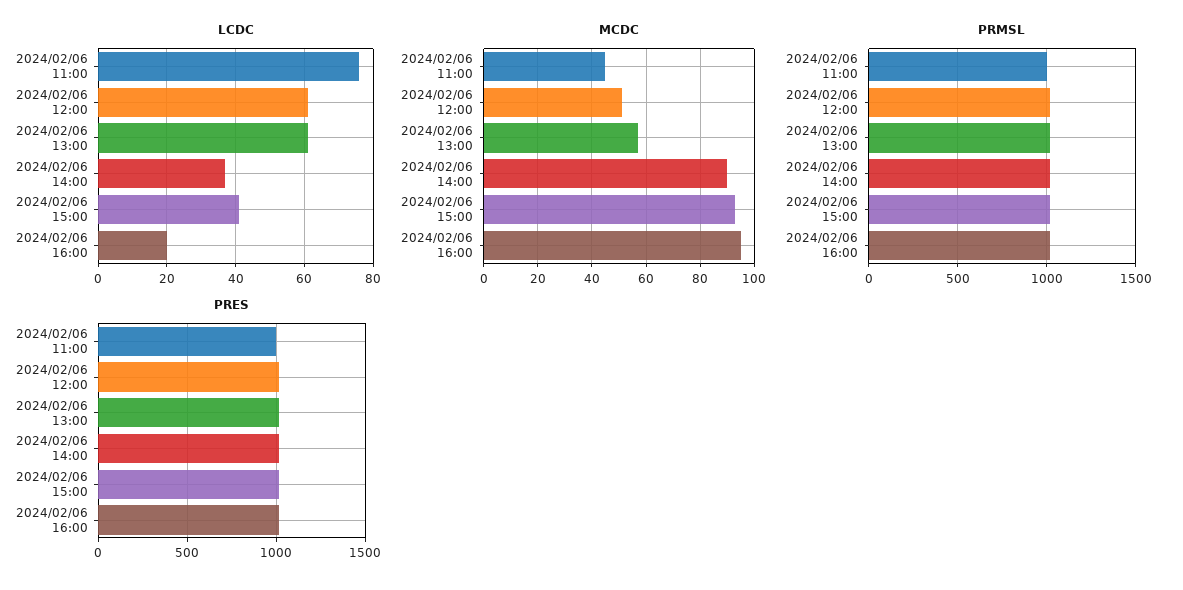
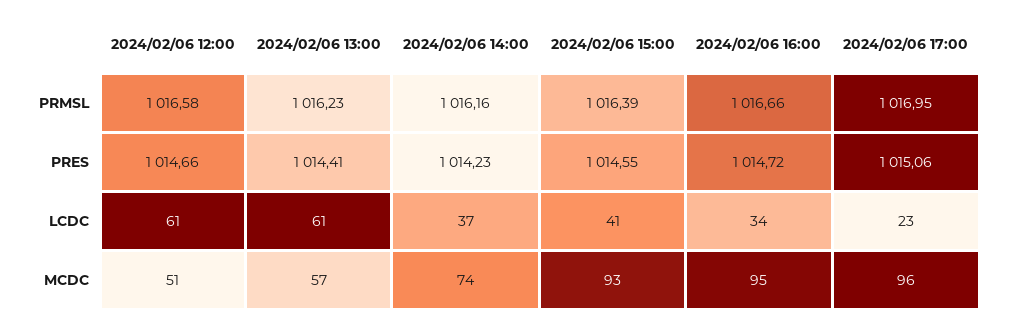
LCDC, 2024/02/06 11:00: 75 -> none
LCDC, 2024/02/06 16:00: 20 -> 34
MCDC, 2024/02/06 11:00: 45 -> none
MCDC, 2024/02/06 14:00: 90 -> 74
PRMSL, 2024/02/06 11:00: 1000 -> none
PRES, 2024/02/06 11:00: 1000 -> none
PRMSL, 2024/02/06 17:00: none -> 1016.95
PRES, 2024/02/06 17:00: none -> 1015.06
LCDC, 2024/02/06 17:00: none -> 23
MCDC, 2024/02/06 17:00: none -> 96

